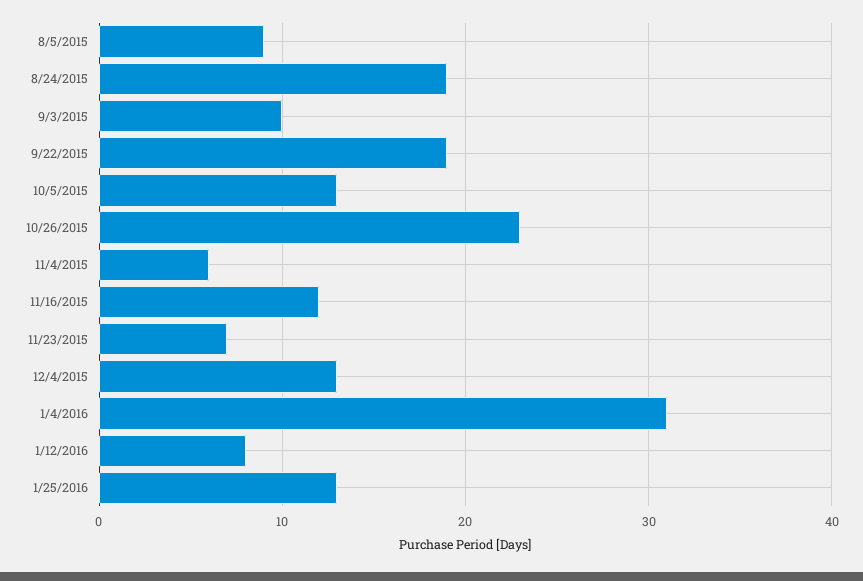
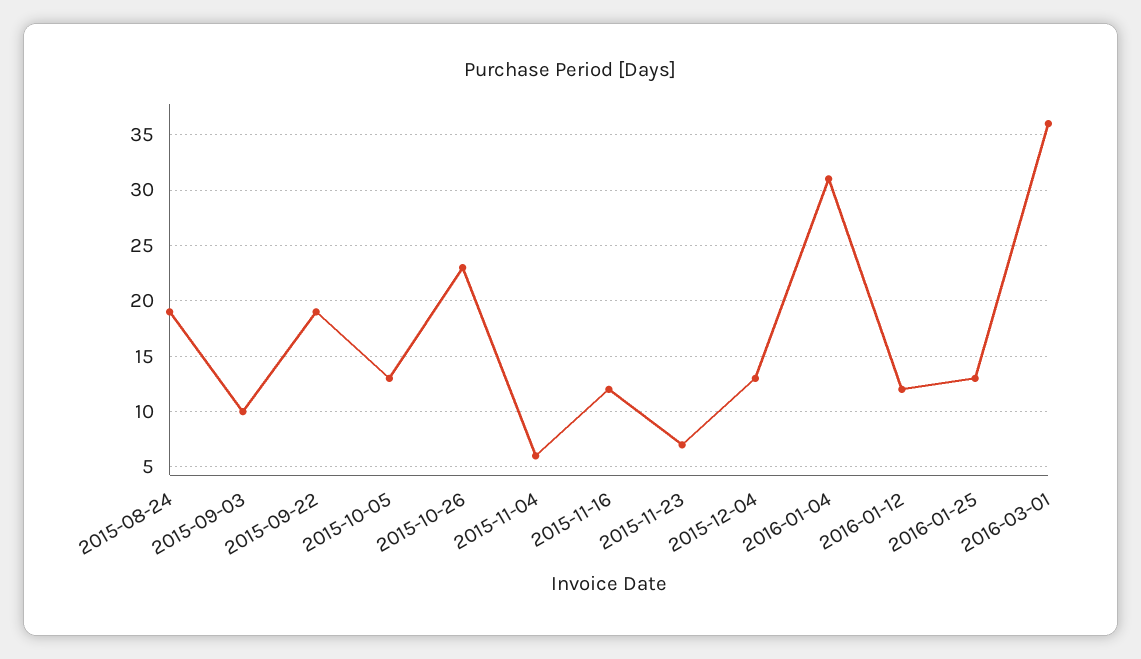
8/5/2015: 9 -> none
1/12/2016: 8 -> 12
2016-03-01: none -> 36

